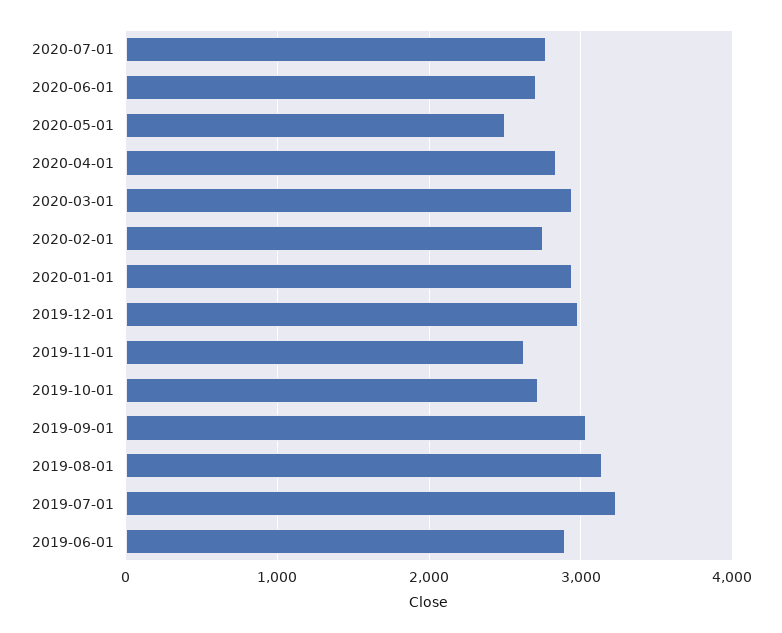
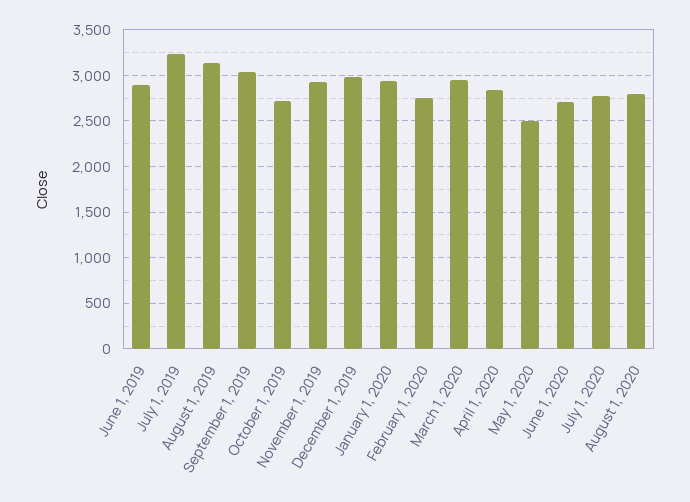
2019-11-01: 2600 -> 2900
August 1, 2020: none -> 2800

